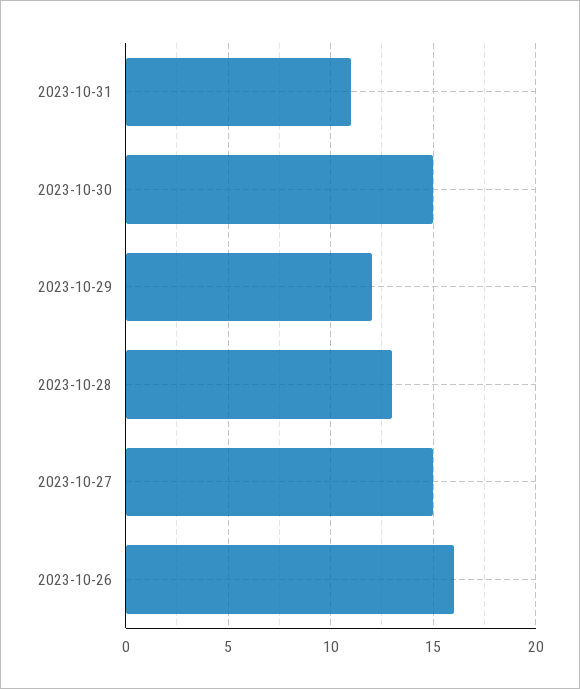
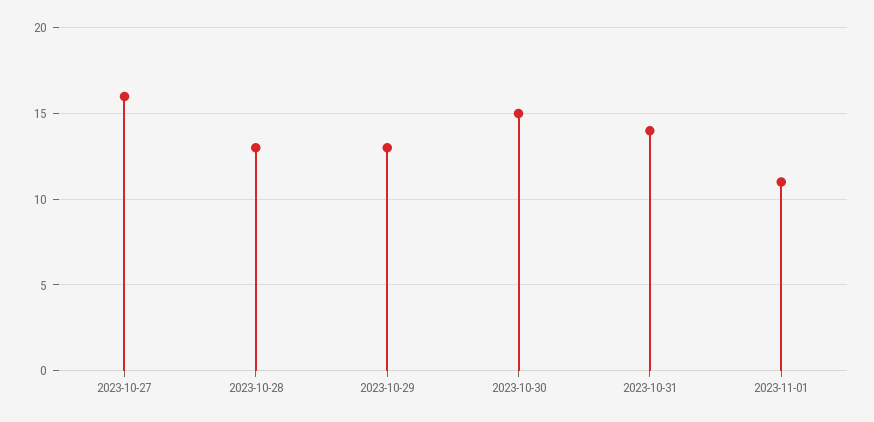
2023-10-31: 11 -> 14
2023-10-29: 12 -> 13
2023-10-27: 15 -> 16
2023-10-26: 16 -> none
2023-11-01: none -> 11

